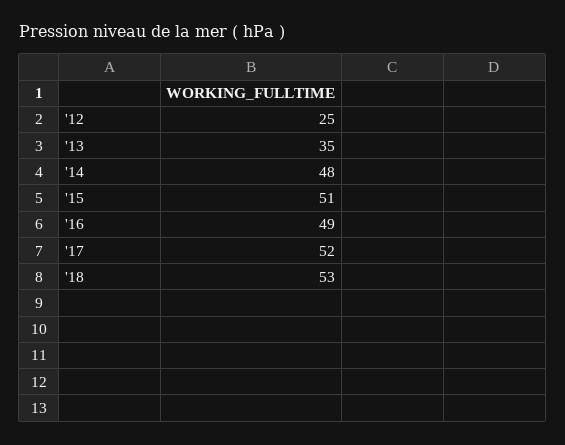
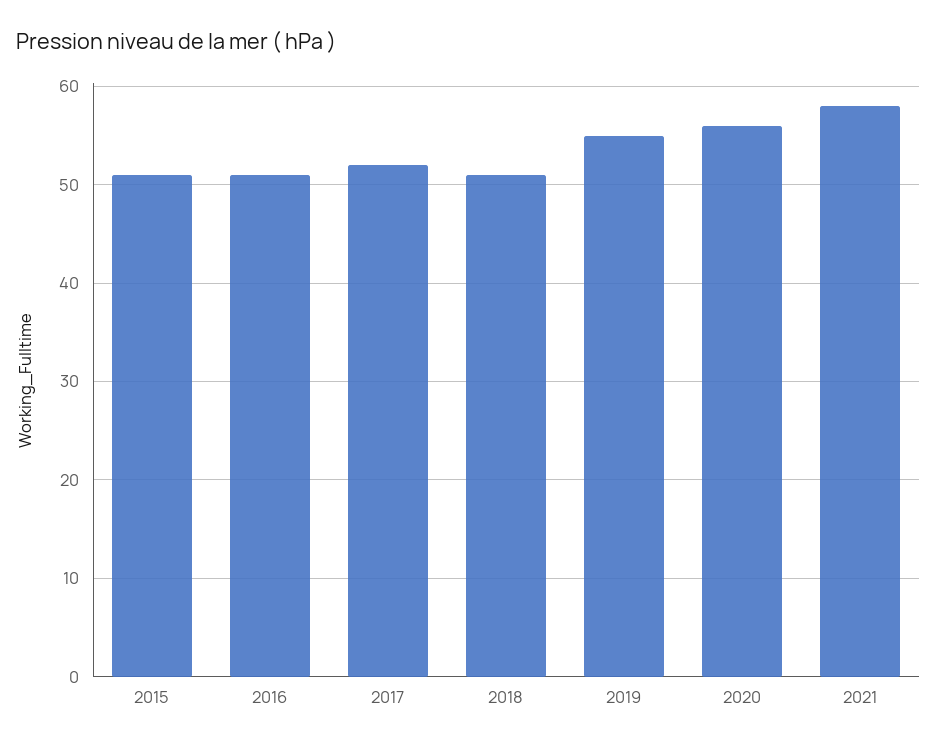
'12: 25 -> none
'13: 35 -> none
'14: 48 -> none
'16: 49 -> 51
'18: 53 -> 51
2019: none -> 55
2020: none -> 56
2021: none -> 58

